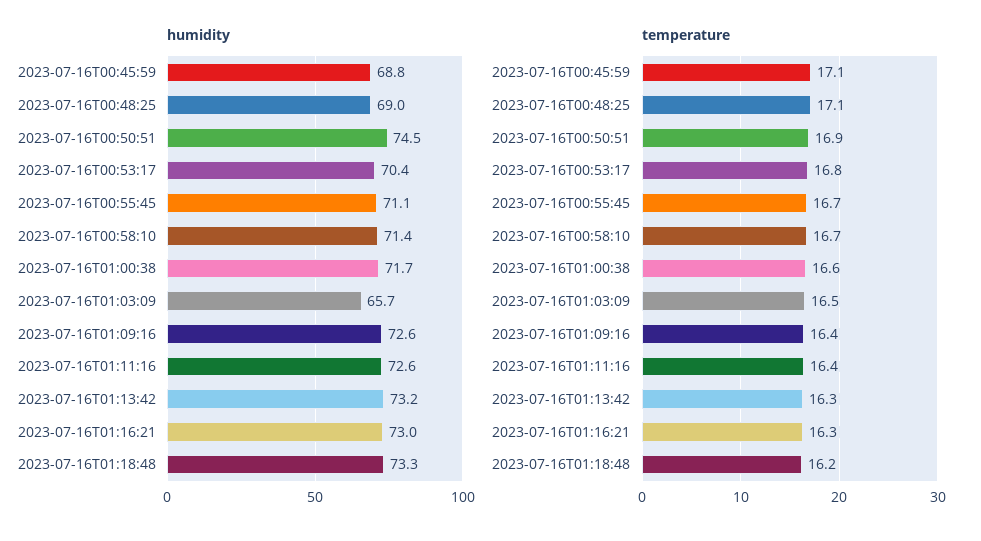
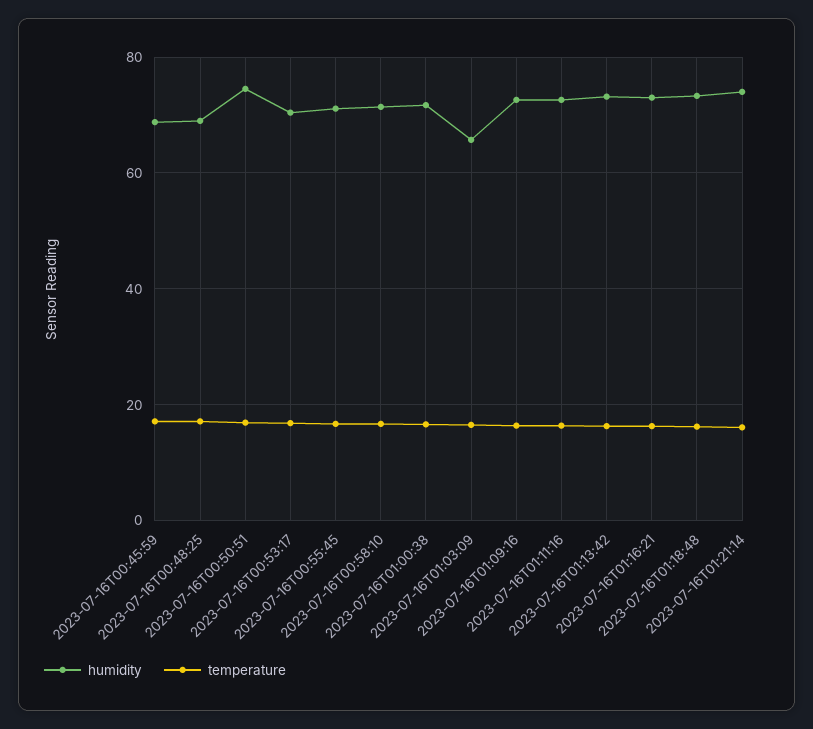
humidity, 2023-07-16T01:21:14: none -> 74
temperature, 2023-07-16T01:21:14: none -> 16

